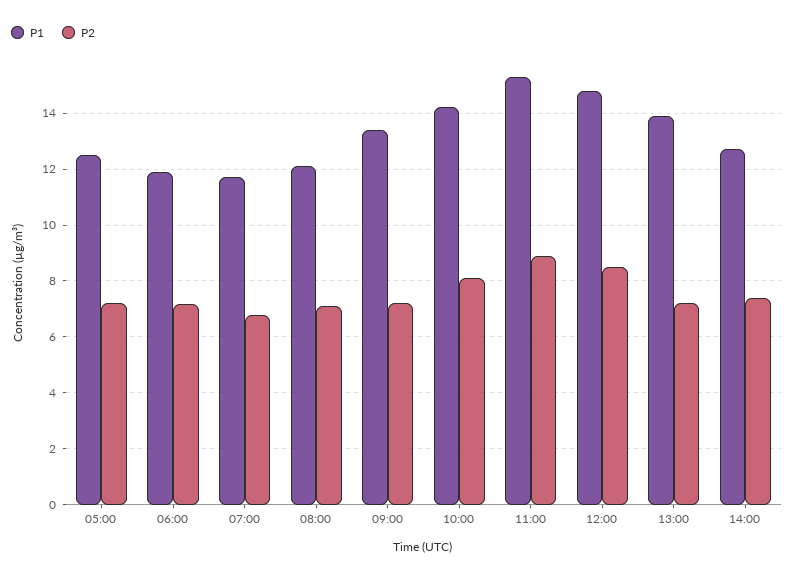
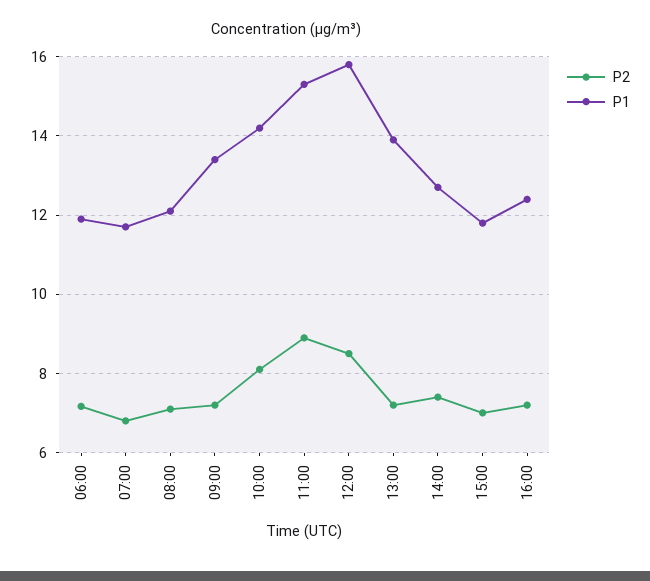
P1, 05:00: 12.5 -> none
P2, 05:00: 7.25 -> none
P1, 12:00: 14.75 -> 15.8
P2, 15:00: none -> 7
P1, 15:00: none -> 11.8
P2, 16:00: none -> 7.2
P1, 16:00: none -> 12.4

